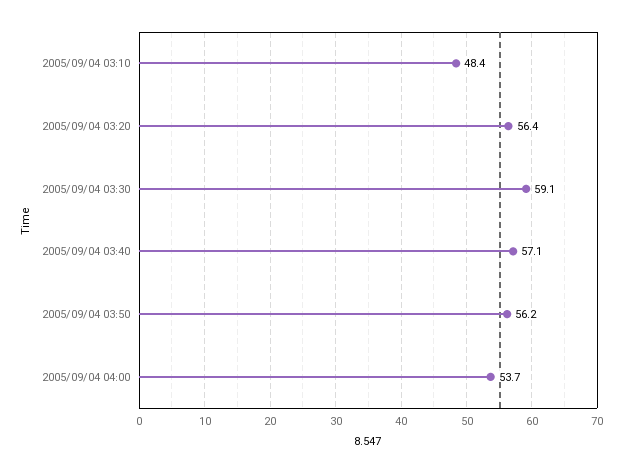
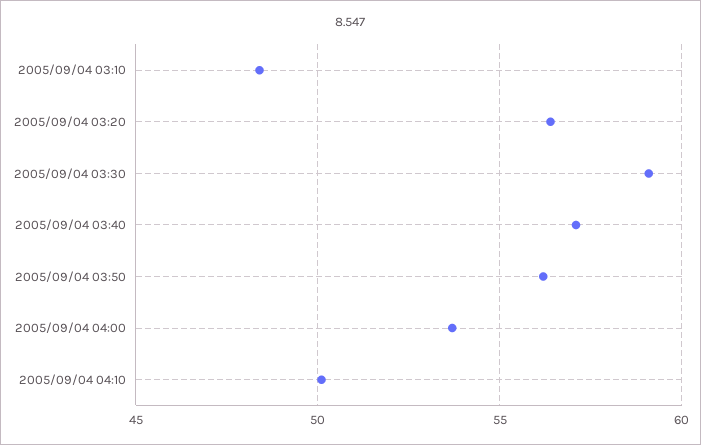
2005/09/04 04:10: none -> 50

